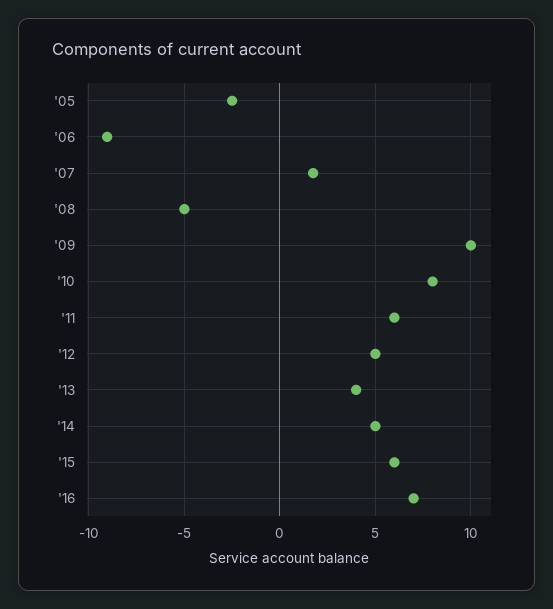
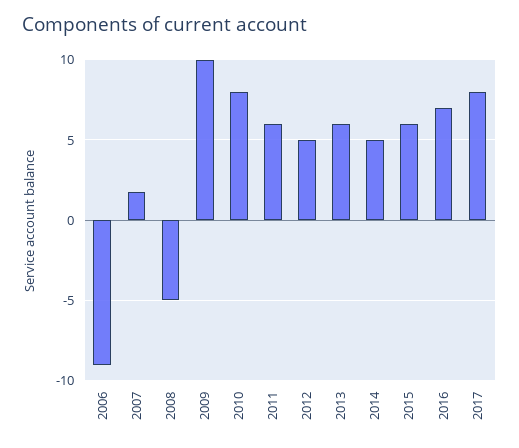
'05: -2.5 -> none
'13: 4 -> 6
2017: none -> 8

